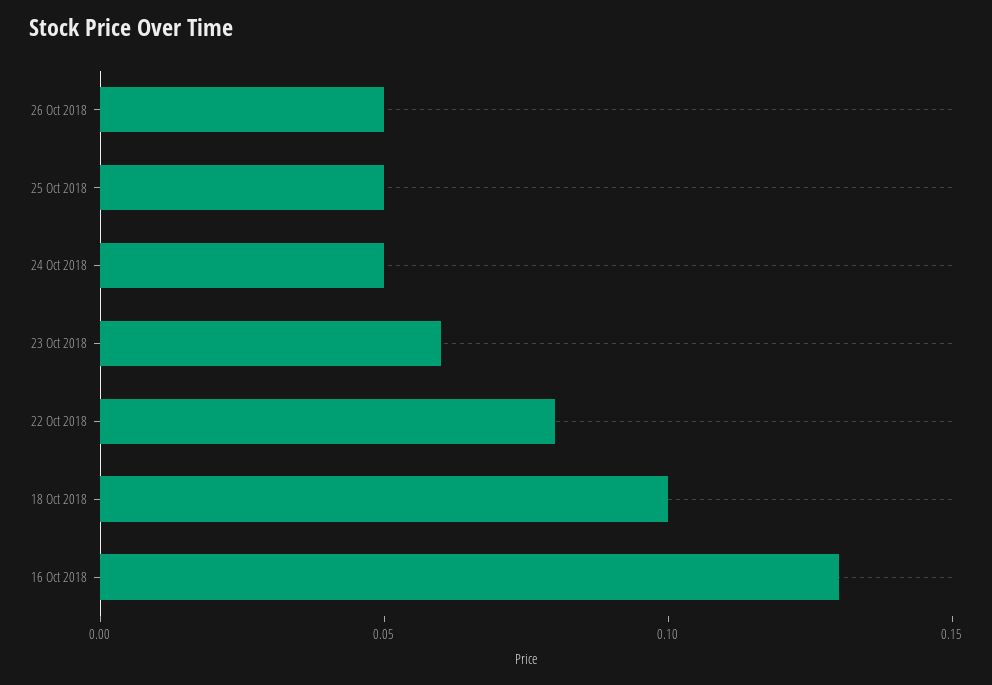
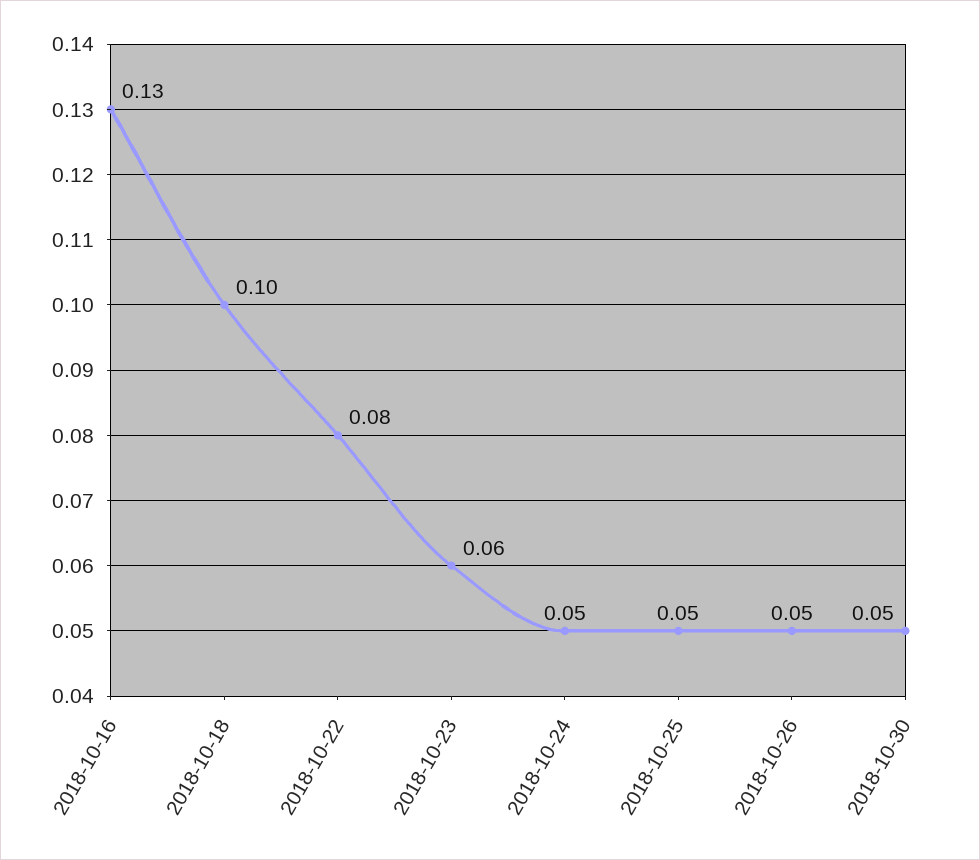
2018-10-30: none -> 0.05

